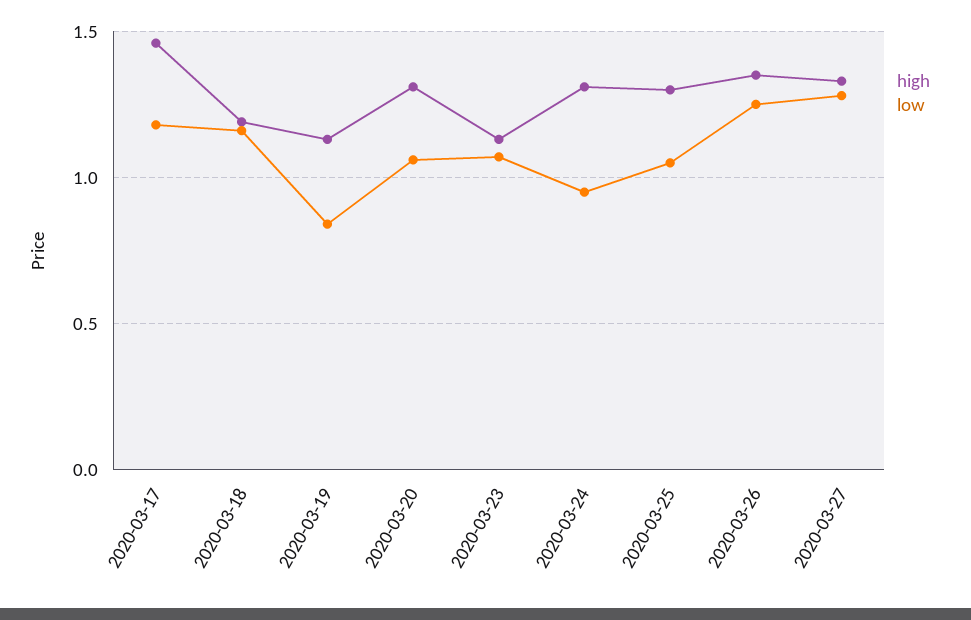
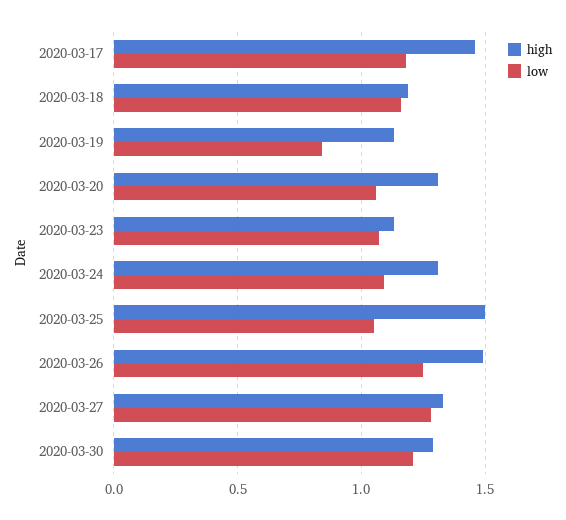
low, 2020-03-24: 0.95 -> 1.1
high, 2020-03-25: 1.3 -> 1.5
high, 2020-03-26: 1.35 -> 1.5
high, 2020-03-30: none -> 1.3
low, 2020-03-30: none -> 1.2

